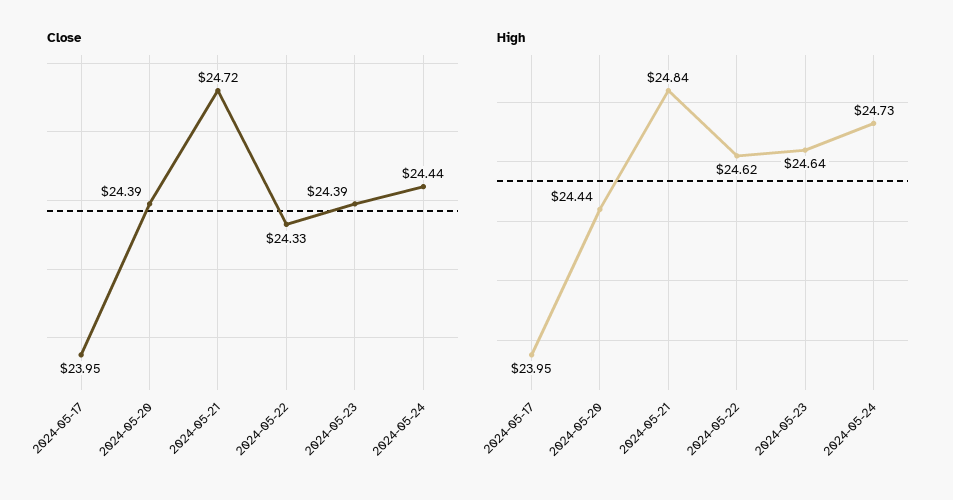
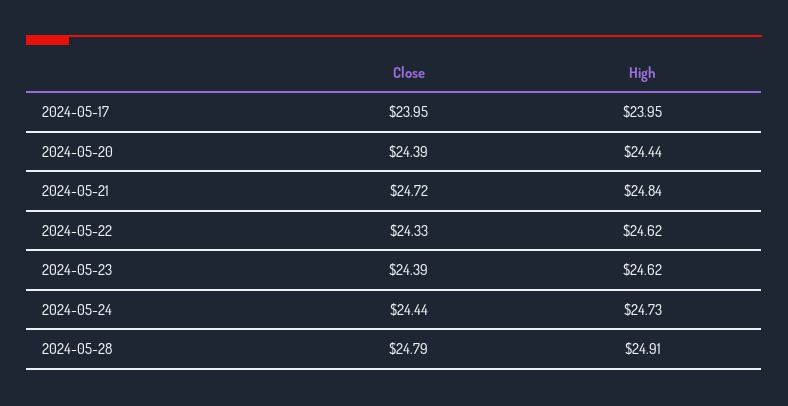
High, 2024-05-23: 24.64 -> 24.62
Close, 2024-05-28: none -> 24.79
High, 2024-05-28: none -> 24.91

